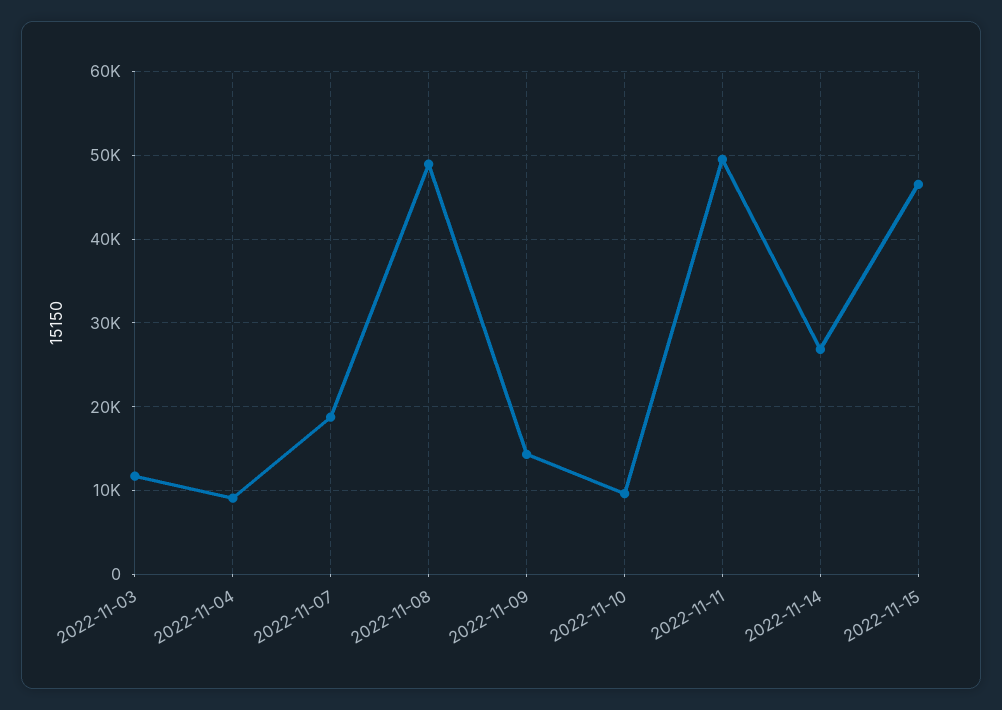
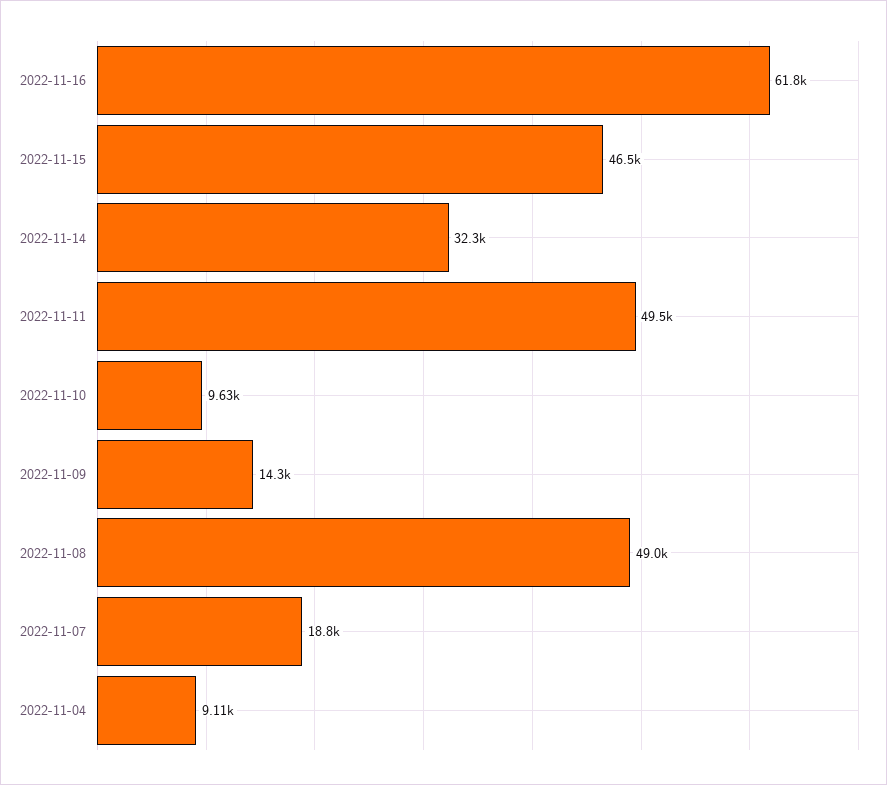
2022-11-03: 12000 -> none
2022-11-14: 27000 -> 32300
2022-11-16: none -> 61800

